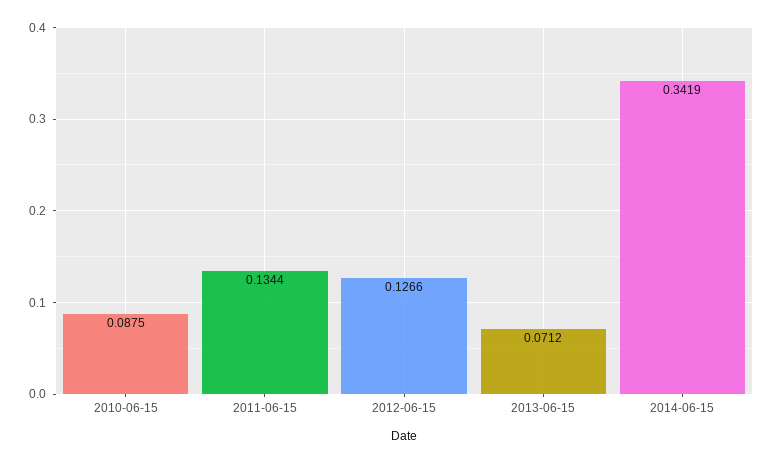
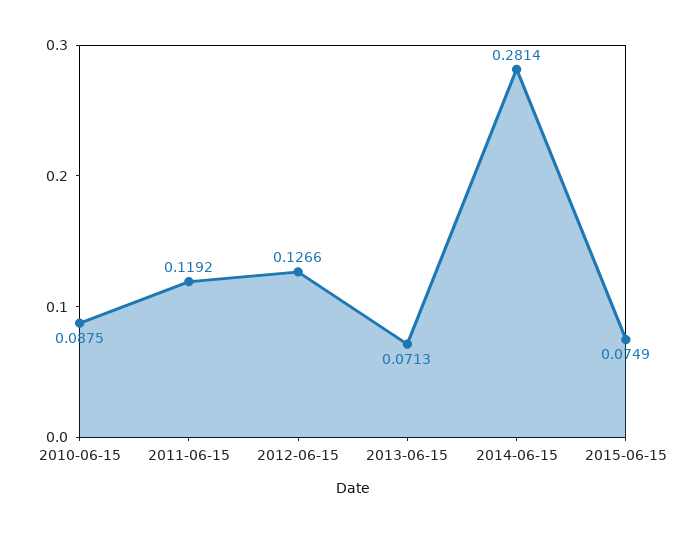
2011-06-15: 0.1344 -> 0.1192
2013-06-15: 0.0712 -> 0.0713
2014-06-15: 0.3419 -> 0.2814
2015-06-15: none -> 0.0749

